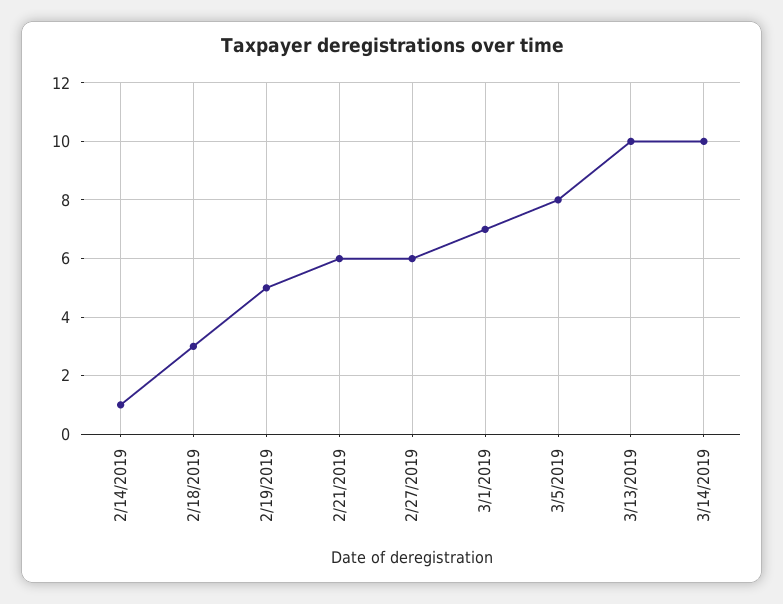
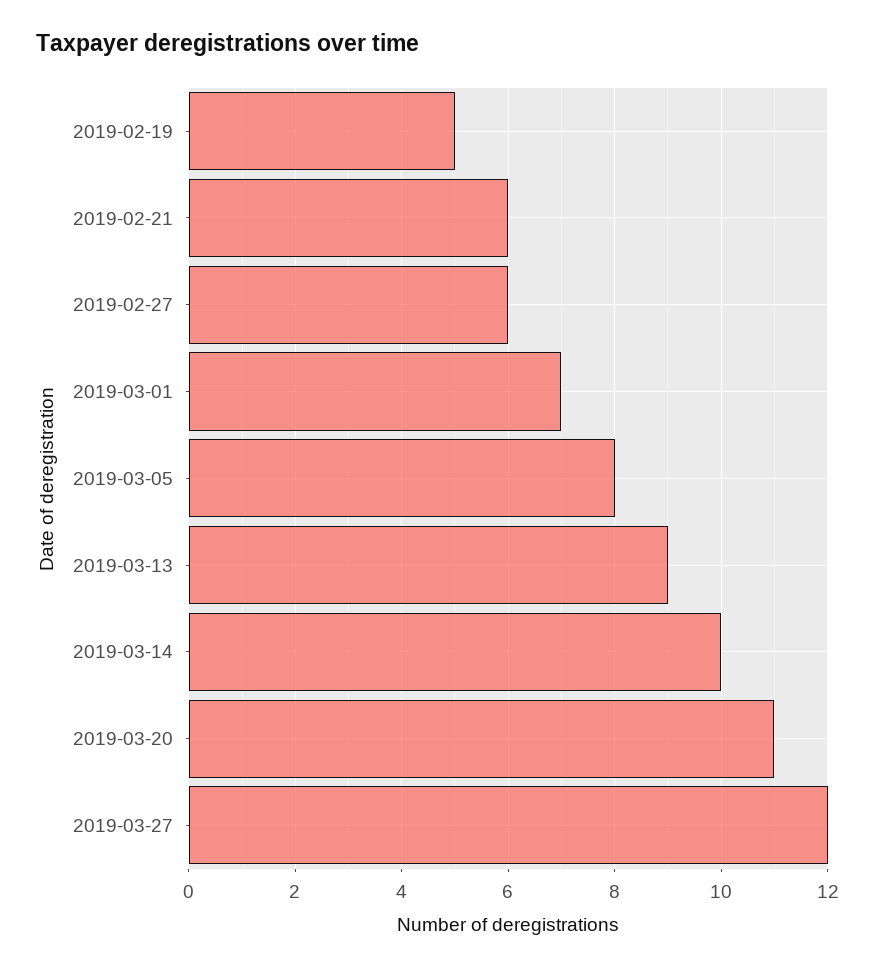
2/14/2019: 1 -> none
2/18/2019: 3 -> none
3/13/2019: 10 -> 9
2019-03-20: none -> 11
2019-03-27: none -> 12

